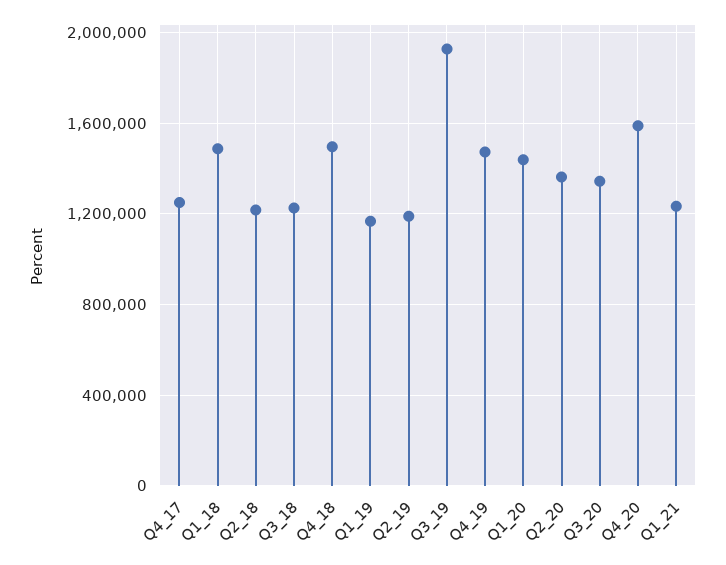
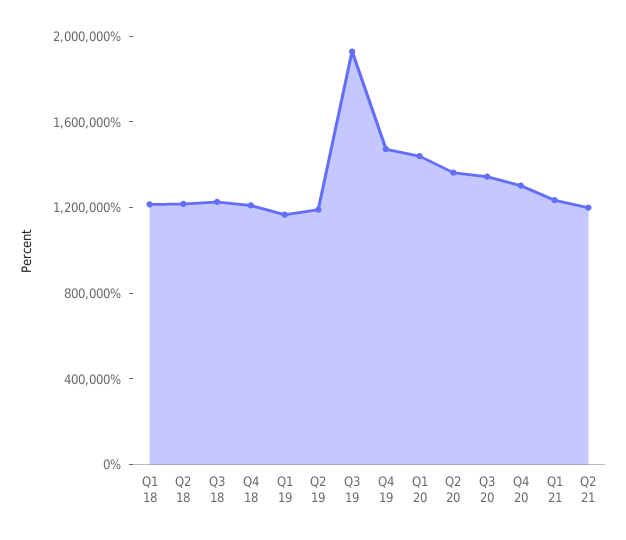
Q4_17: 1250000 -> none
Q1_18: 1500000 -> 1200000
Q4_18: 1500000 -> 1200000
Q4_20: 1600000 -> 1300000
Q2 21: none -> 1200000

